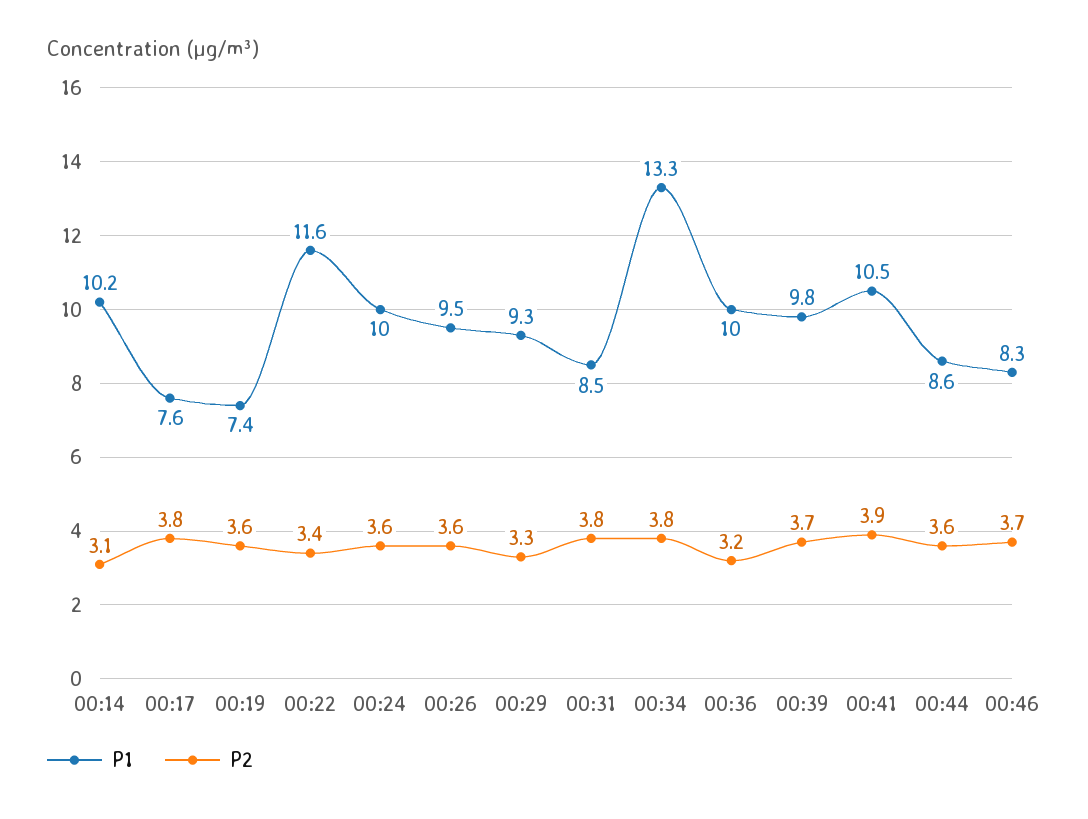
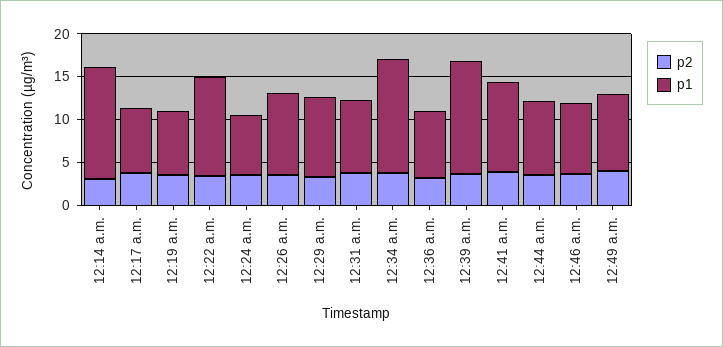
P1, 00:14: 10.2 -> 13
P1, 00:24: 10 -> 7
P1, 00:36: 10 -> 8
P1, 00:39: 9.8 -> 13
P2, 12:49 a.m.: none -> 4
P1, 12:49 a.m.: none -> 9

